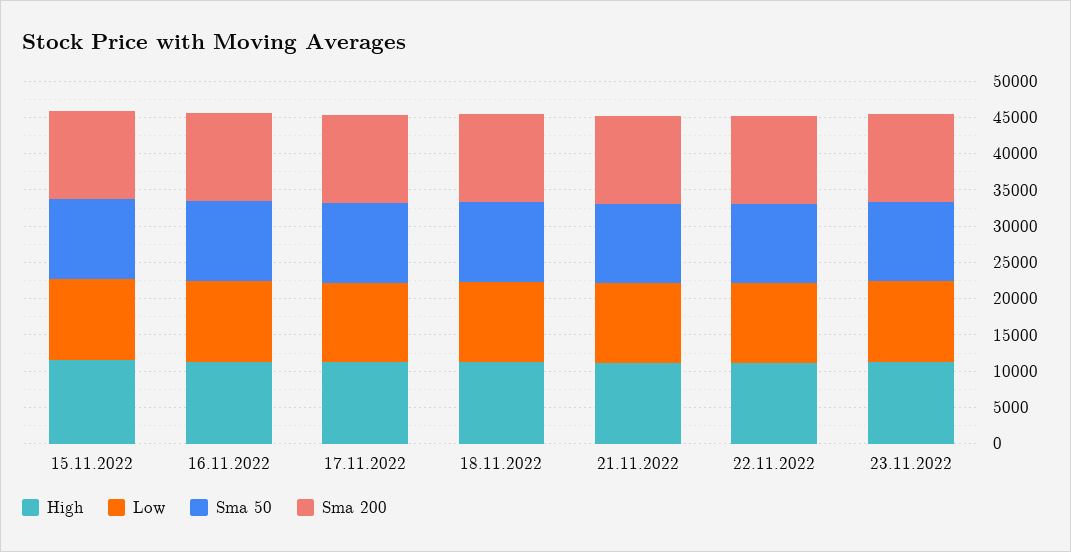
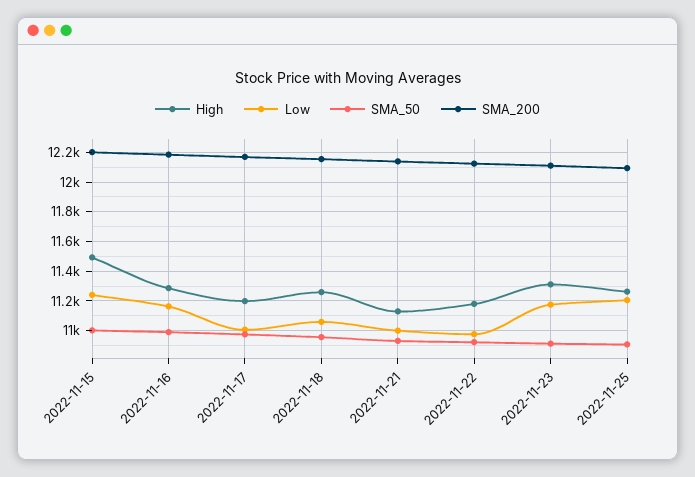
High, 2022-11-25: none -> 11250
Low, 2022-11-25: none -> 11200
Sma 50, 2022-11-25: none -> 10900
Sma 200, 2022-11-25: none -> 12100

